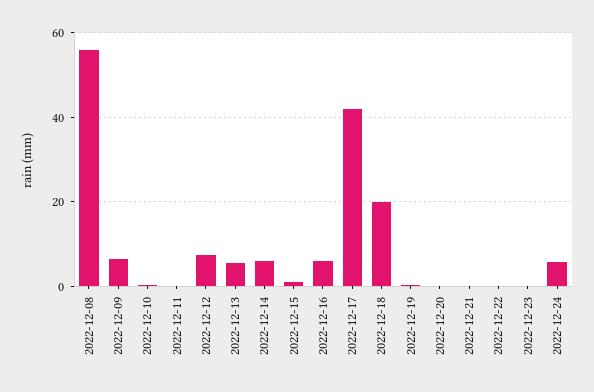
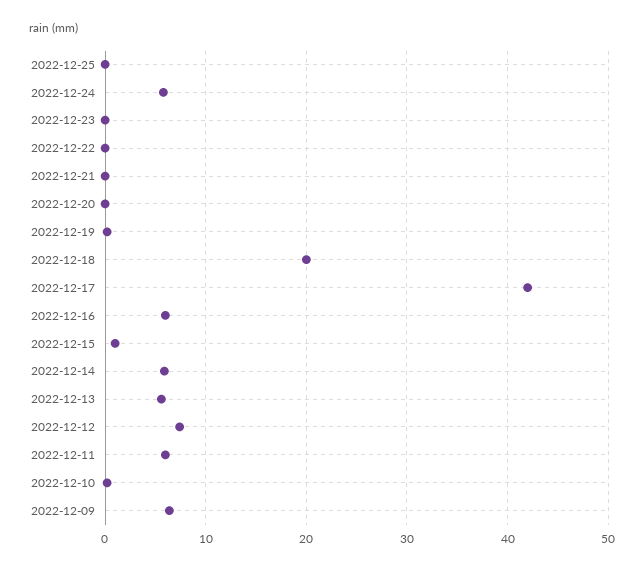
2022-12-08: 56 -> none
2022-12-11: 0 -> 6
2022-12-25: none -> 0

